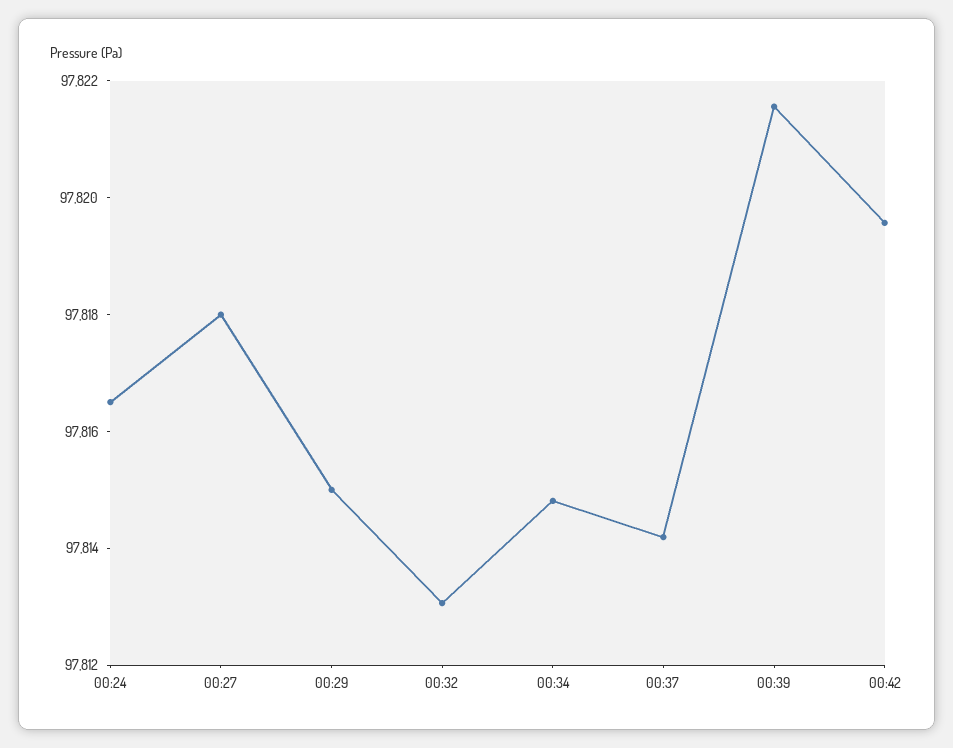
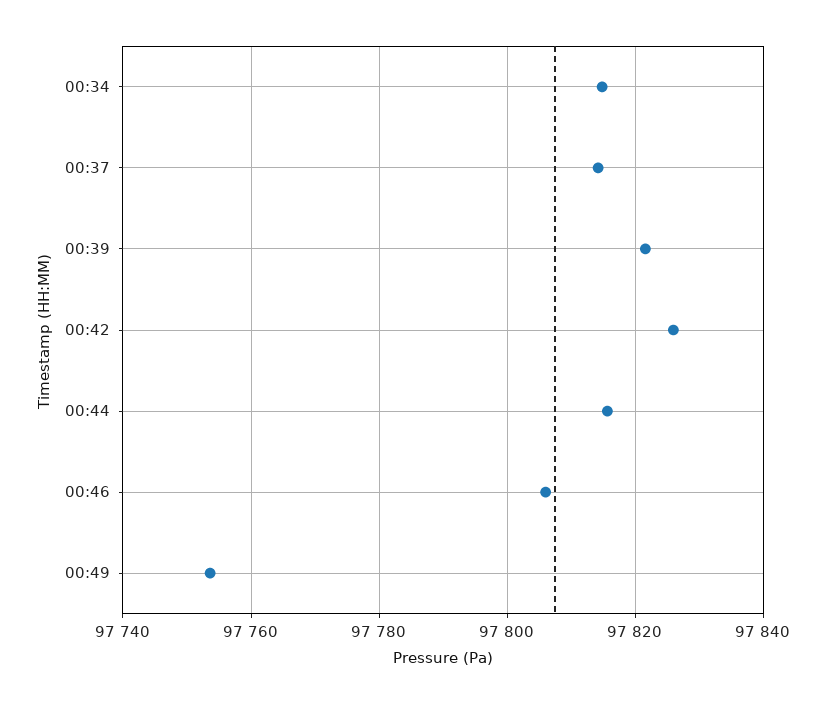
00:24: 97816.5 -> none
00:27: 97818 -> none
00:29: 97815 -> none
00:32: 97813 -> none
00:42: 97819.5 -> 97826
00:44: none -> 97816
00:46: none -> 97806
00:49: none -> 97754

